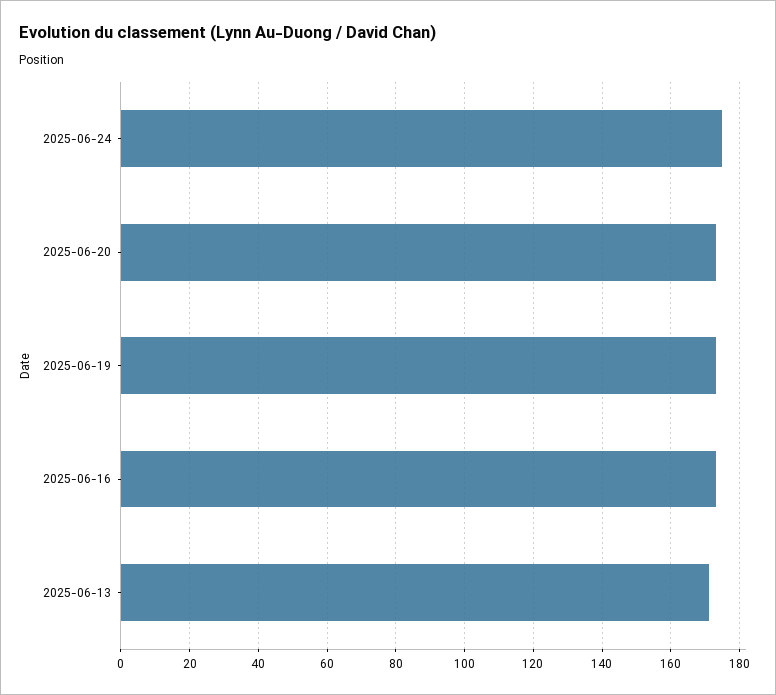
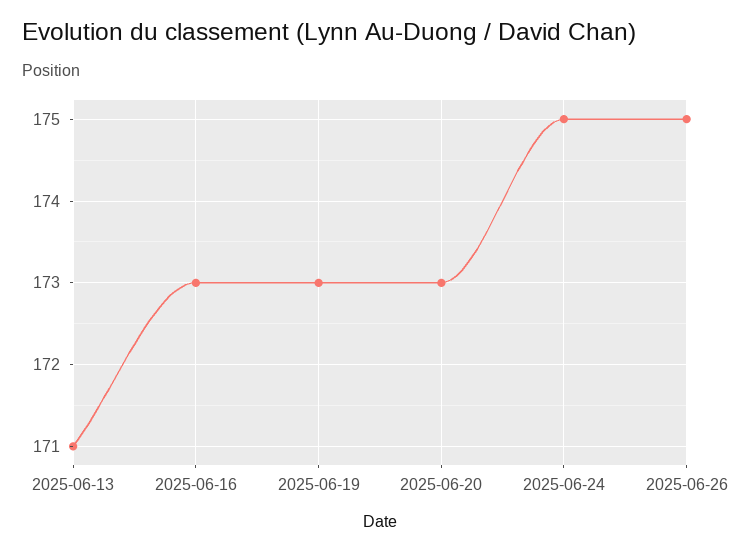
2025-06-26: none -> 175

